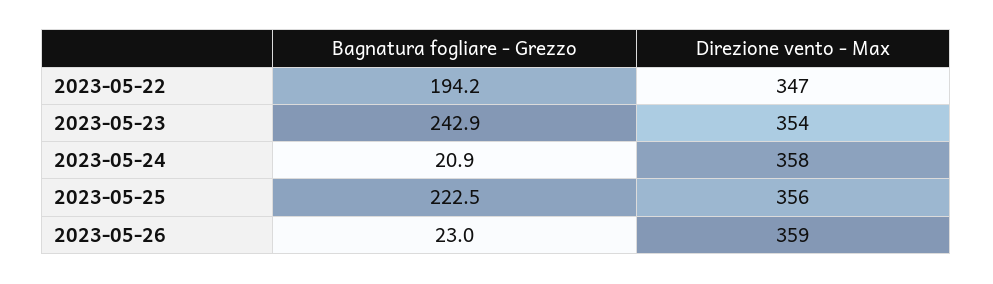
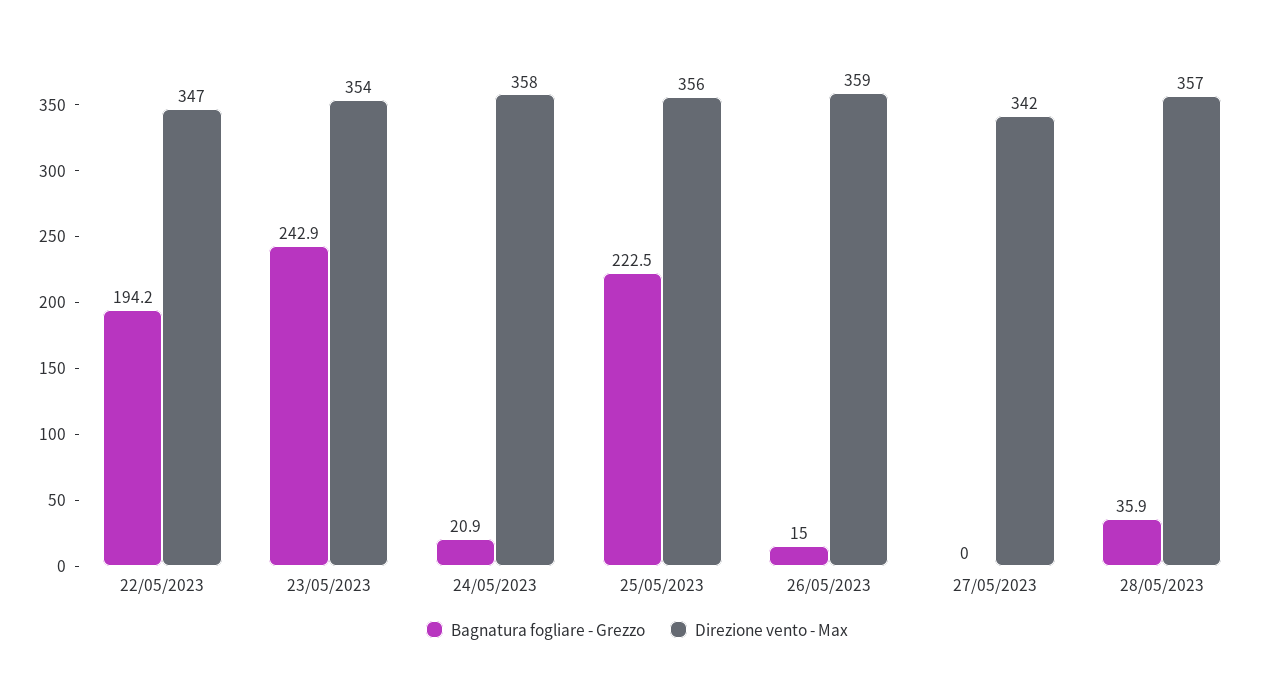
Bagnatura fogliare - Grezzo, 2023-05-26: 23 -> 15
Bagnatura fogliare - Grezzo, 27/05/2023: none -> 0
Direzione vento - Max, 27/05/2023: none -> 342
Bagnatura fogliare - Grezzo, 28/05/2023: none -> 35.9
Direzione vento - Max, 28/05/2023: none -> 357

